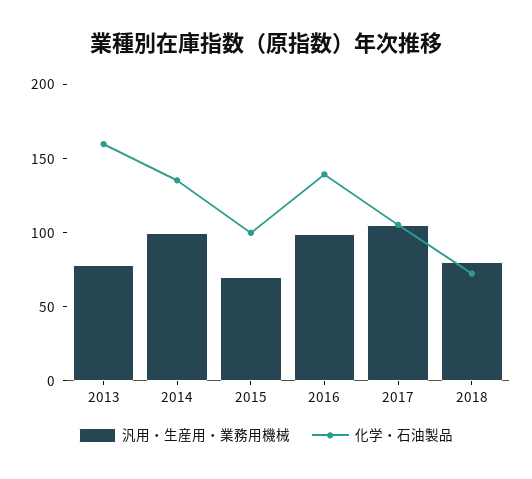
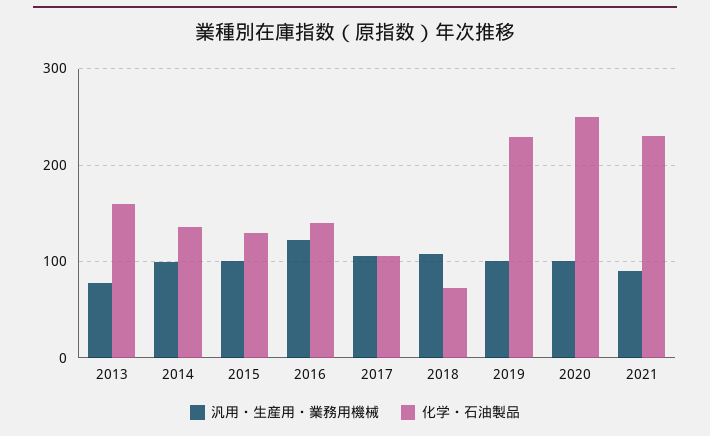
汎用・生産用・業務用機械, 2015: 70 -> 100
化学・石油製品, 2015: 100 -> 130
汎用・生産用・業務用機械, 2016: 100 -> 120
汎用・生産用・業務用機械, 2018: 80 -> 110
汎用・生産用・業務用機械, 2019: none -> 100
化学・石油製品, 2019: none -> 230
汎用・生産用・業務用機械, 2020: none -> 100
化学・石油製品, 2020: none -> 250
汎用・生産用・業務用機械, 2021: none -> 90
化学・石油製品, 2021: none -> 230

